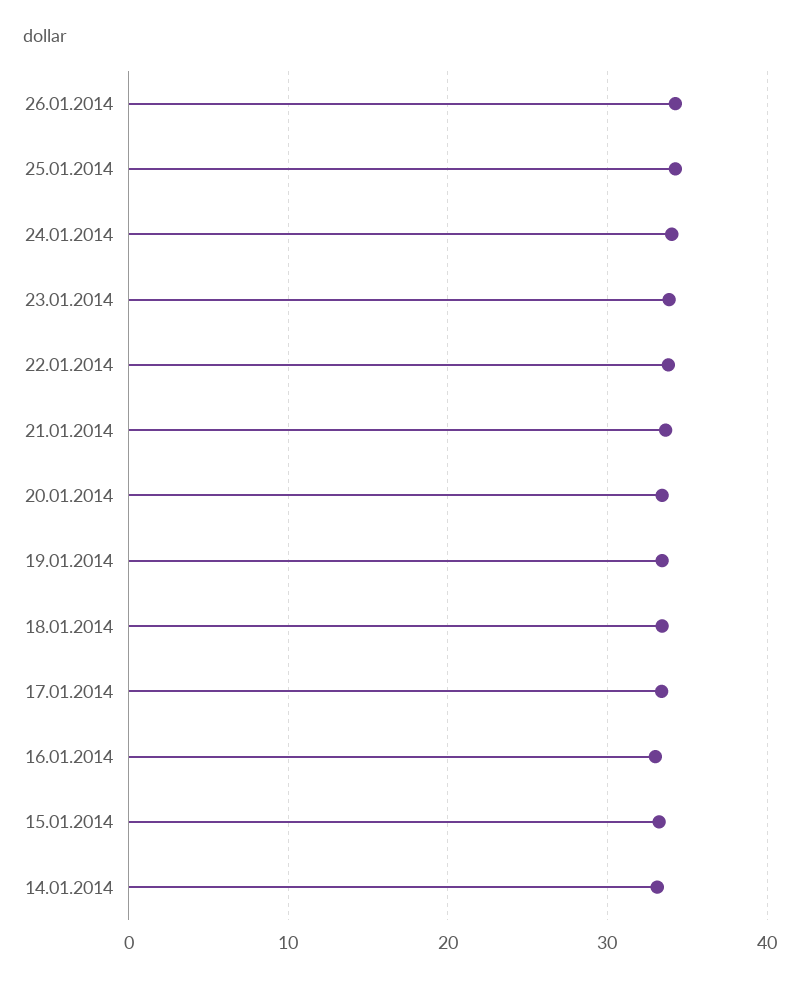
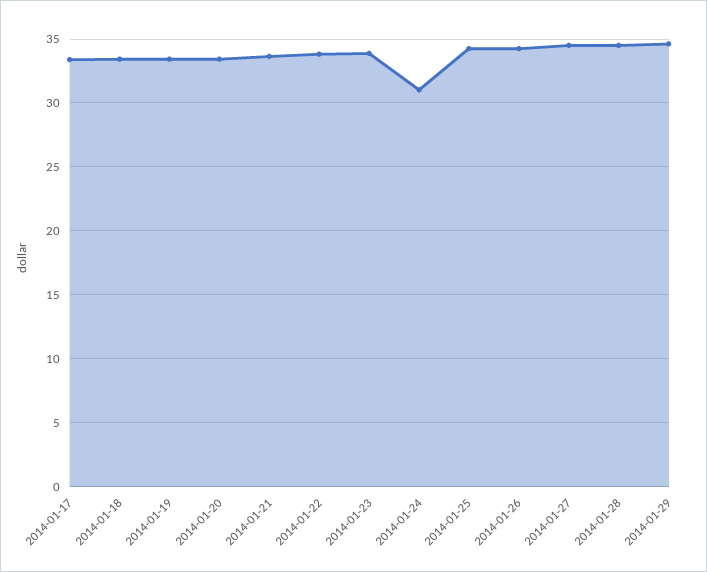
24.01.2014: 34 -> 31
16.01.2014: 33 -> none
15.01.2014: 33 -> none
14.01.2014: 33 -> none
2014-01-27: none -> 34.5
2014-01-28: none -> 34.5
2014-01-29: none -> 34.5

